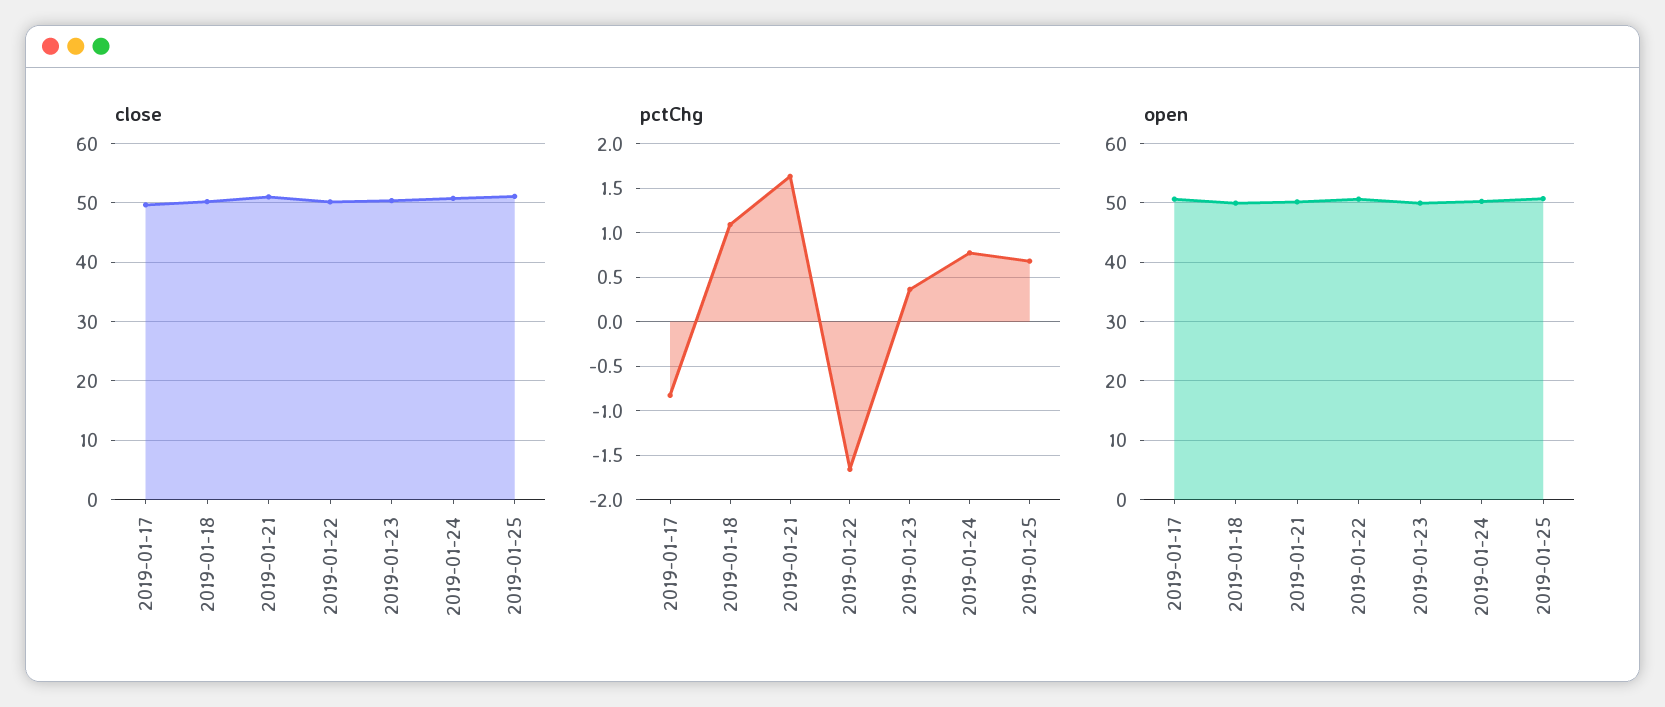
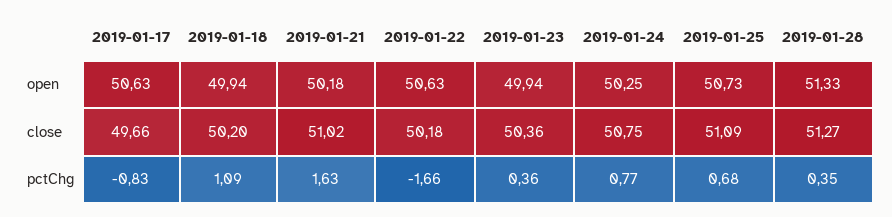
open, 2019-01-28: none -> 51.33
close, 2019-01-28: none -> 51.27
pctChg, 2019-01-28: none -> 0.35

